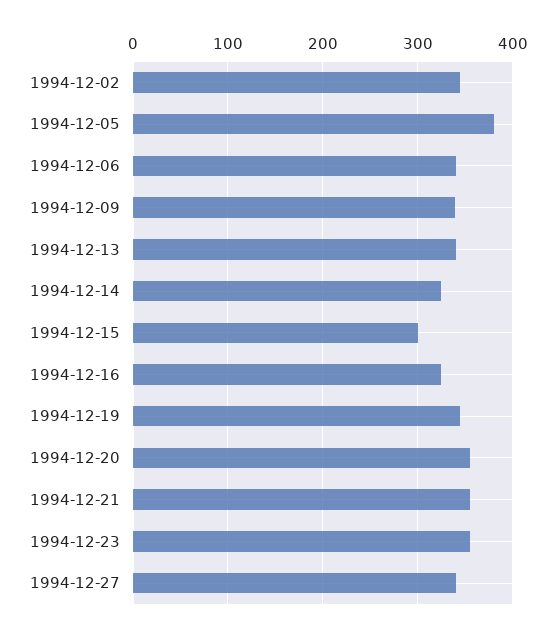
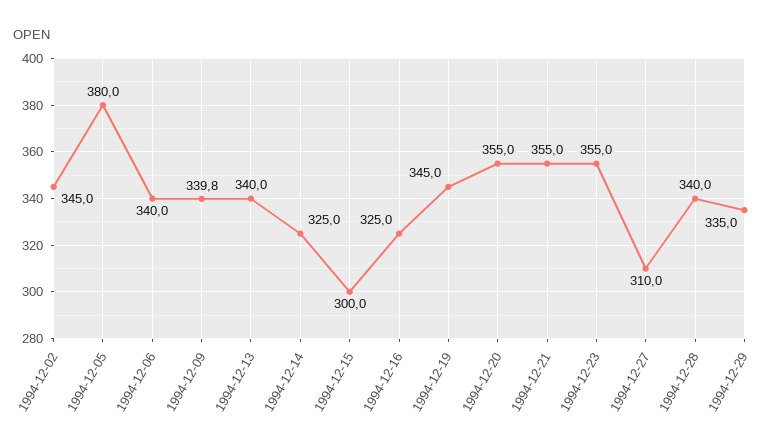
1994-12-27: 340 -> 310
1994-12-28: none -> 340
1994-12-29: none -> 335

